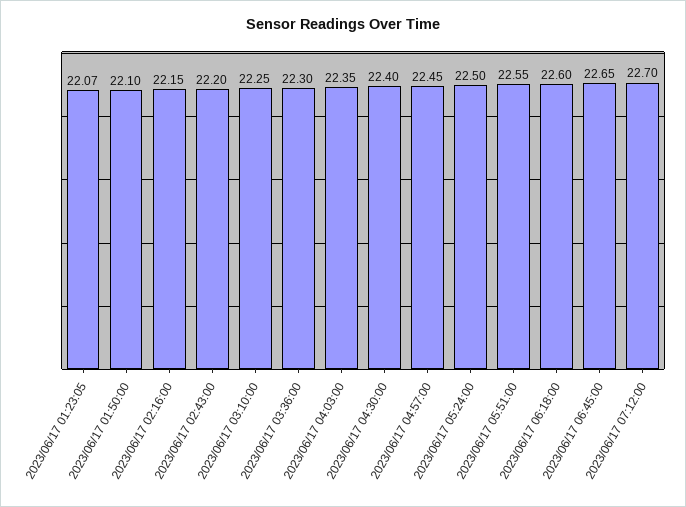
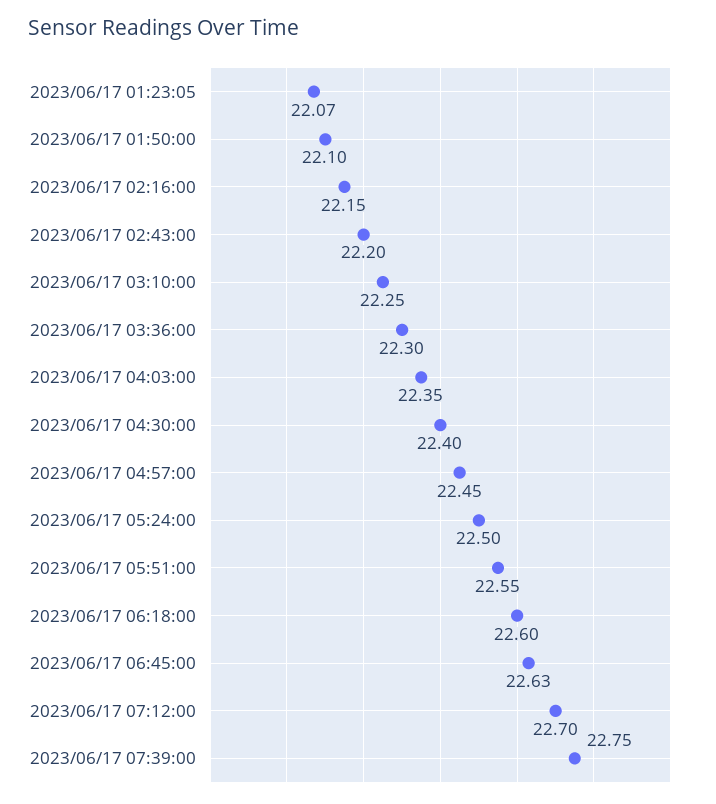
2023/06/17 06:45:00: 22.65 -> 22.63
2023/06/17 07:39:00: none -> 22.75

